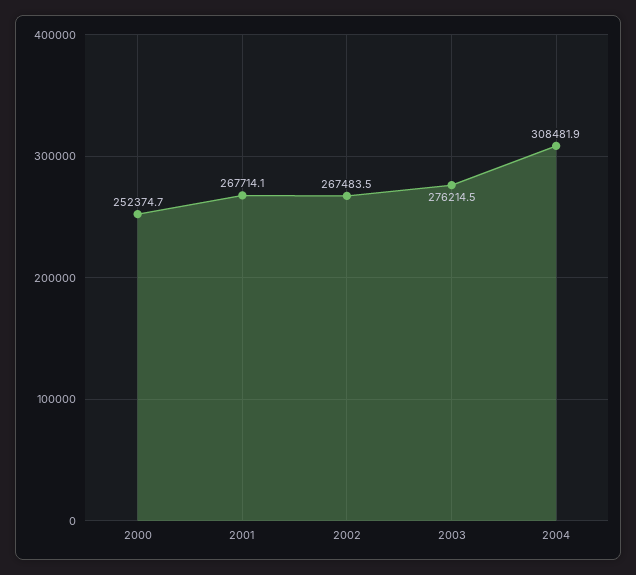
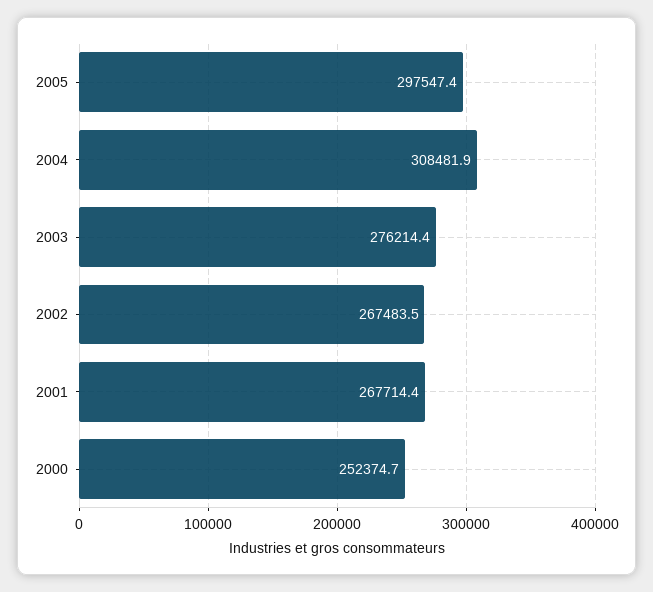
2001: 267714.1 -> 267714.4
2003: 276214.5 -> 276214.4
2005: none -> 297547.4

